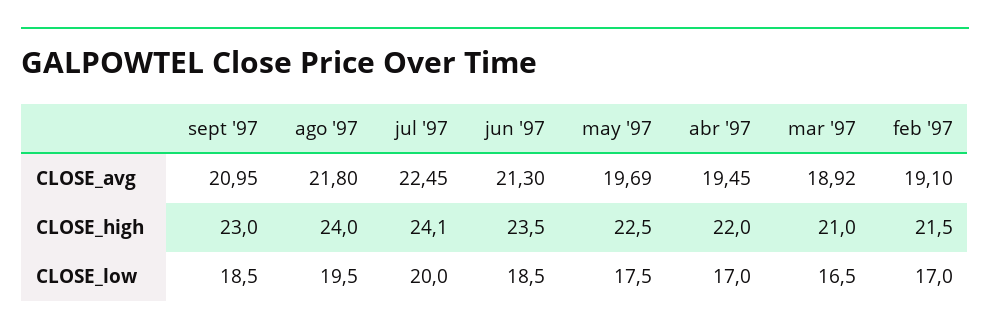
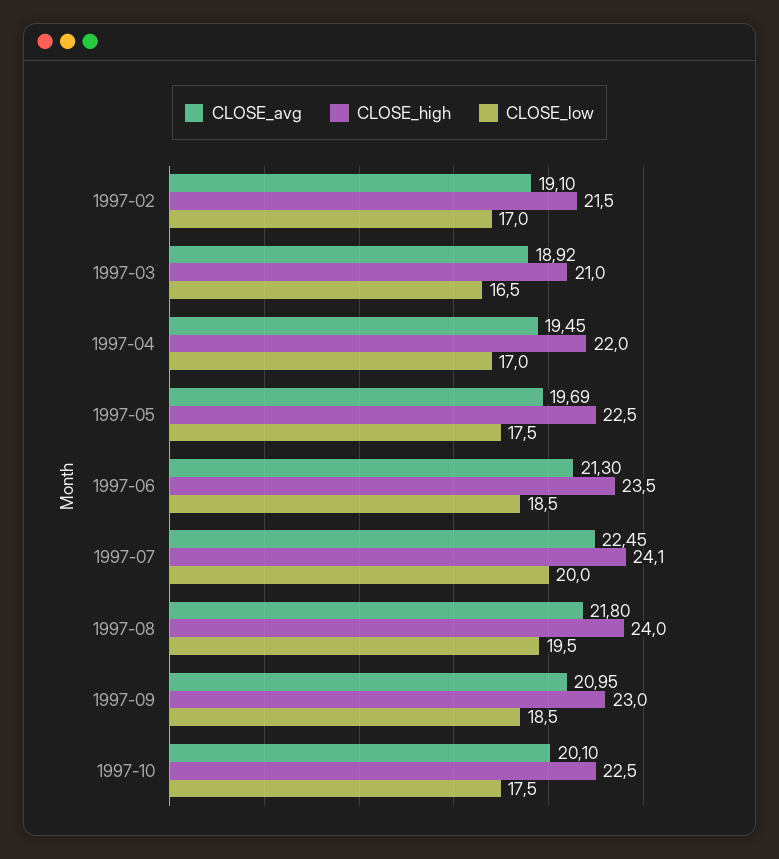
CLOSE_avg, 1997-10: none -> 20.1
CLOSE_high, 1997-10: none -> 22.5
CLOSE_low, 1997-10: none -> 17.5

